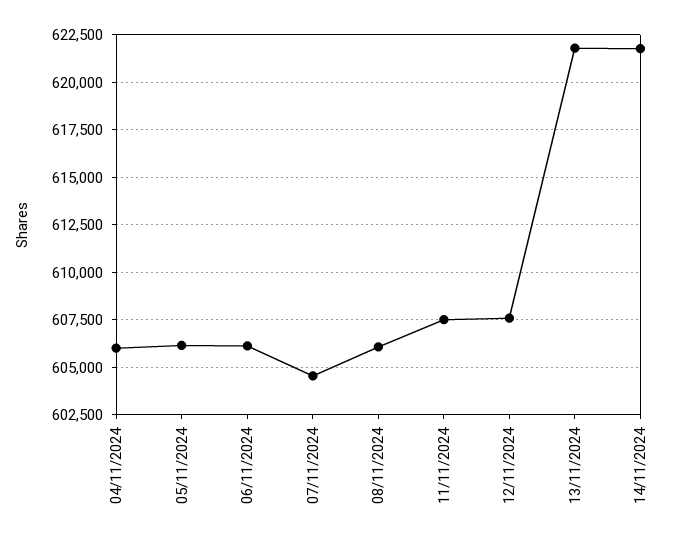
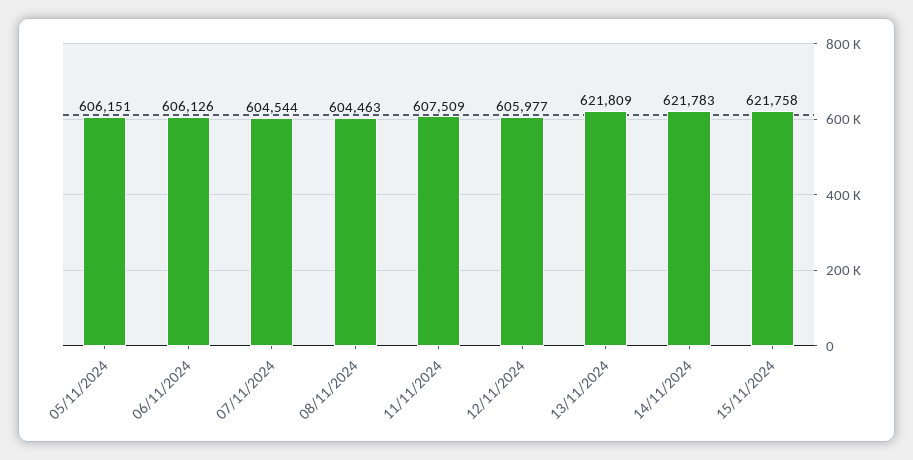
04/11/2024: 606000 -> none
08/11/2024: 606000 -> 604463
12/11/2024: 607500 -> 605977
15/11/2024: none -> 621758

